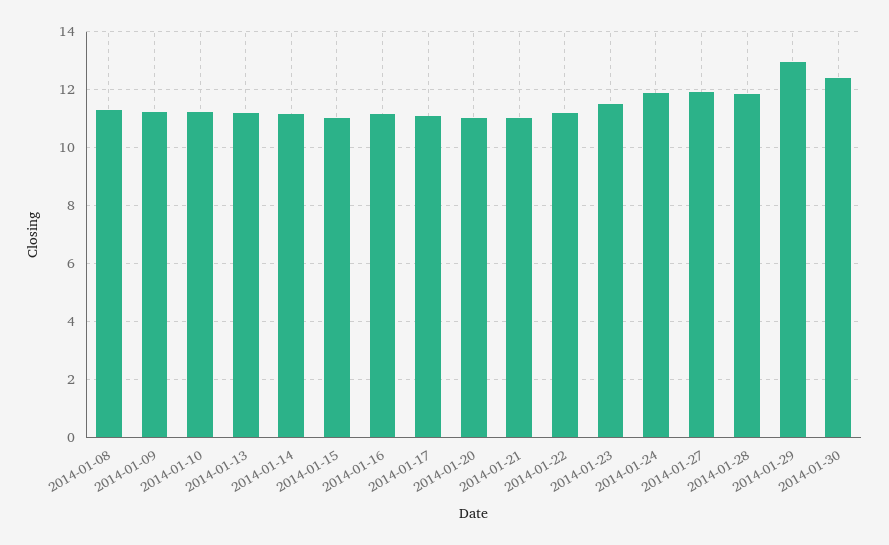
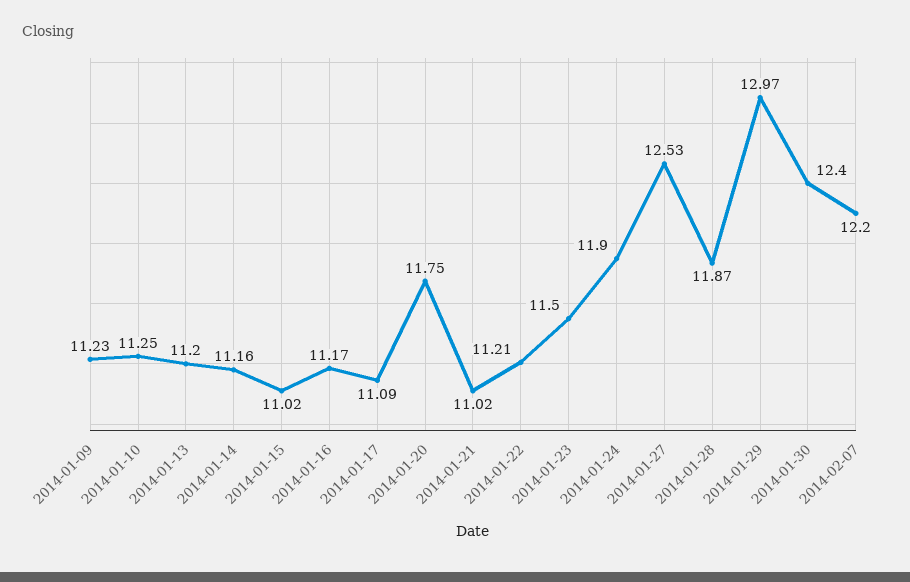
2014-01-08: 11.25 -> none
2014-01-20: 11 -> 11.75
2014-01-27: 12 -> 12.53
2014-02-07: none -> 12.2

